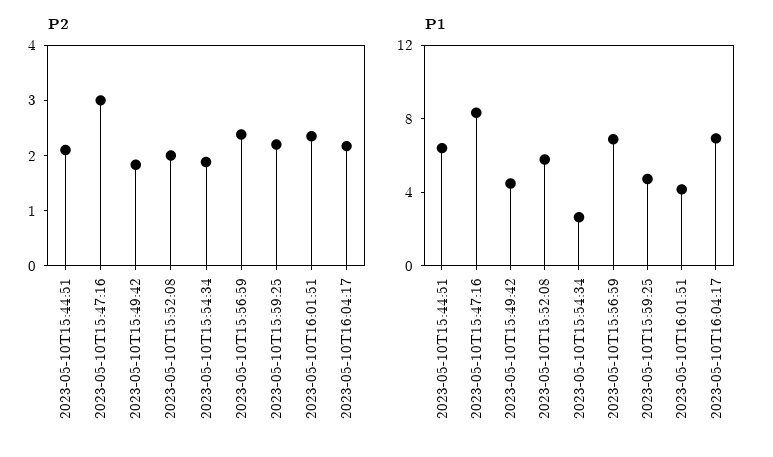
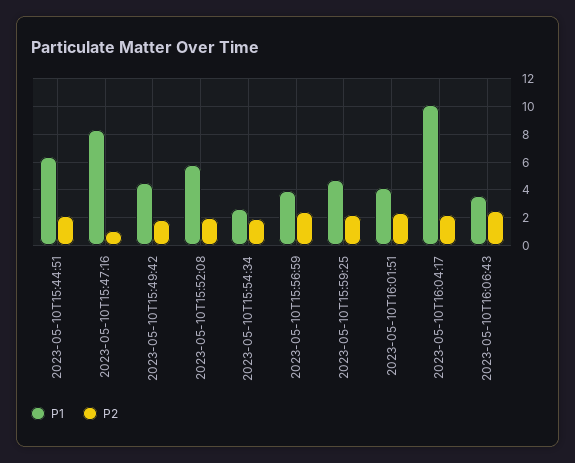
P2, 2023-05-10T15:47:16: 3 -> 1
P1, 2023-05-10T15:56:59: 7 -> 4
P1, 2023-05-10T16:04:17: 7 -> 10
P1, 2023-05-10T16:06:43: none -> 3.5
P2, 2023-05-10T16:06:43: none -> 2.5

